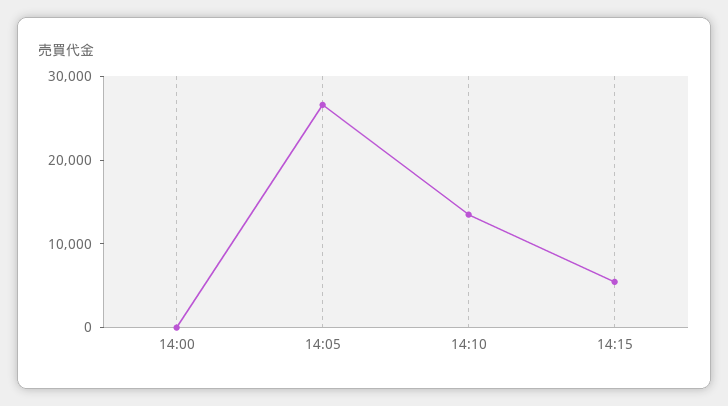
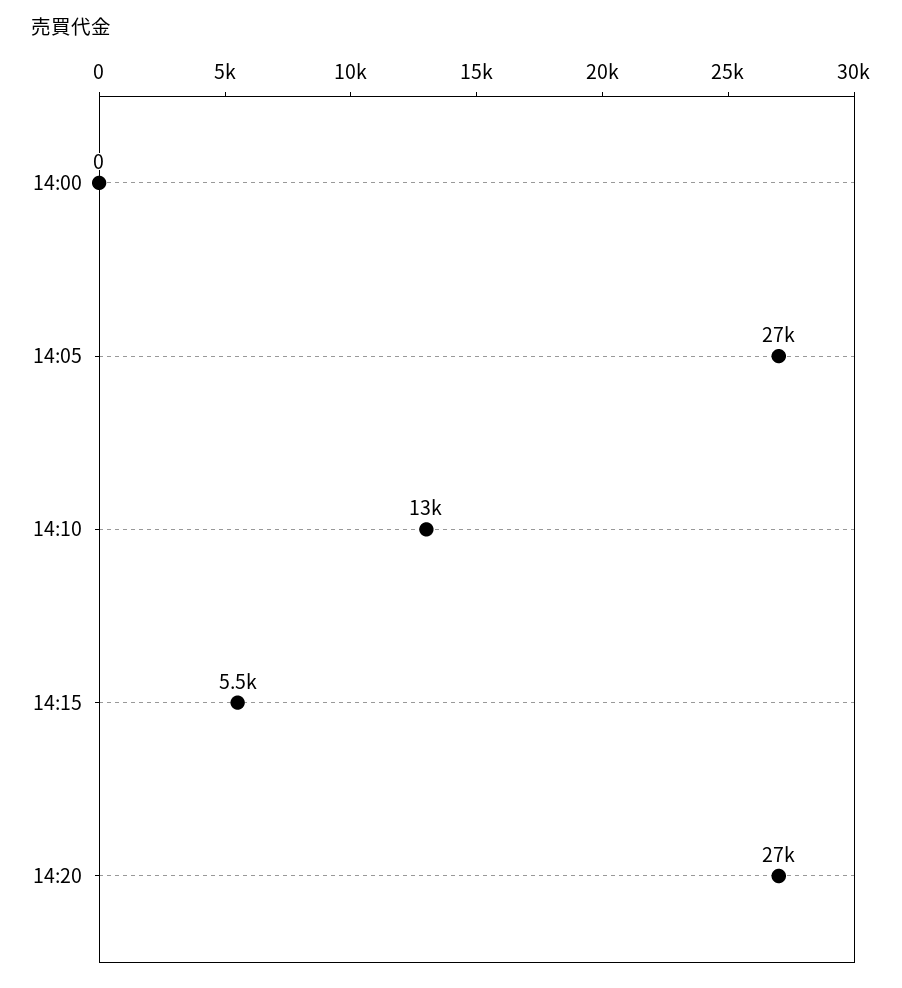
14:20: none -> 27000

